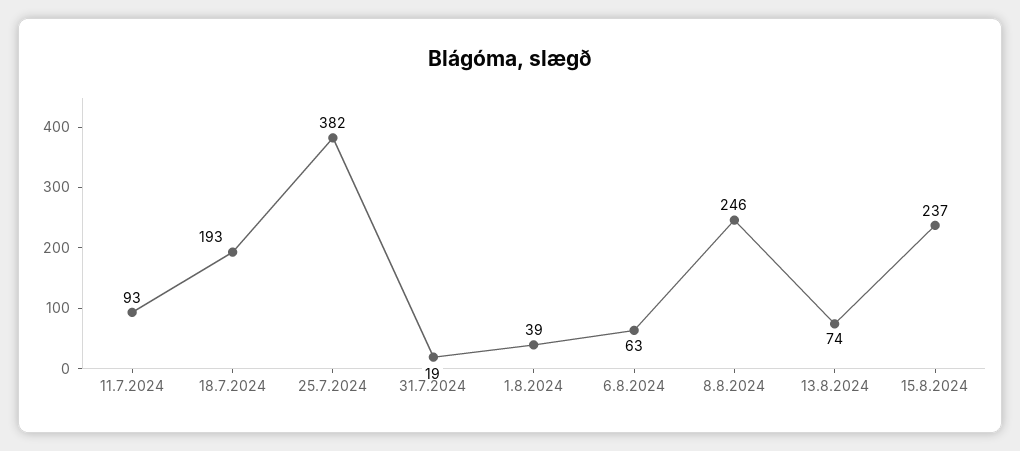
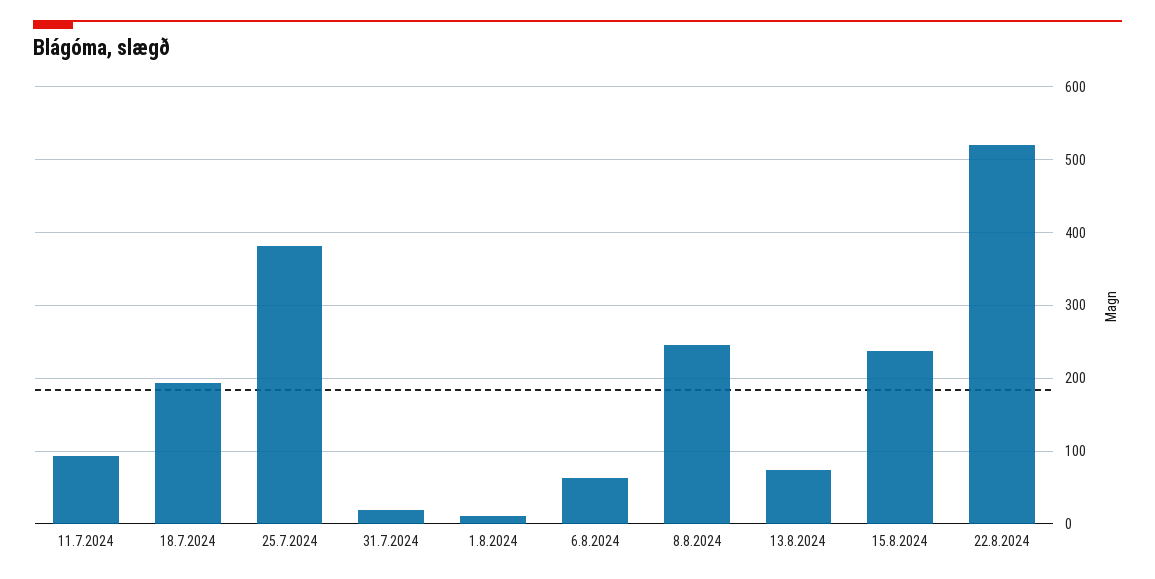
1.8.2024: 39 -> 10
22.8.2024: none -> 520

